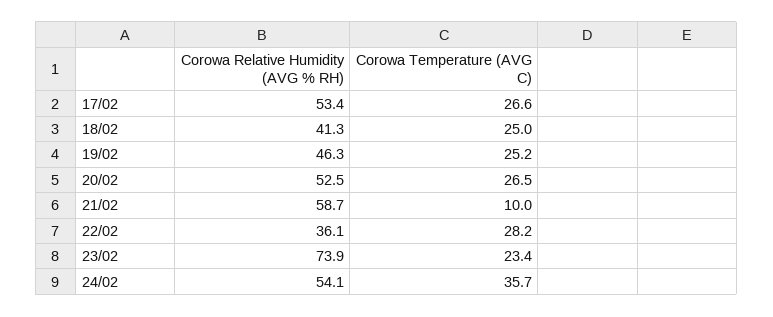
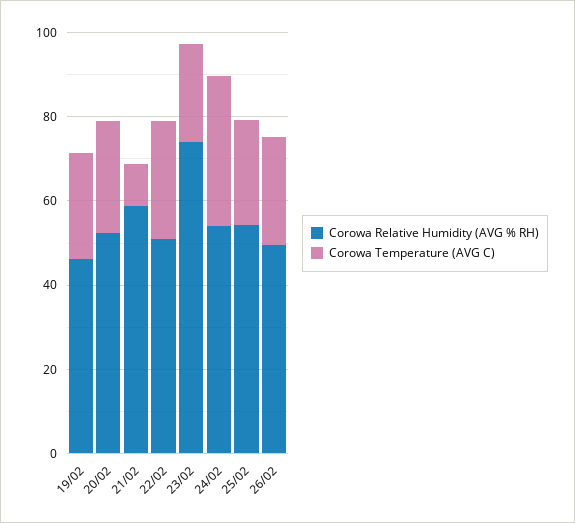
Corowa Relative Humidity (AVG % RH), 17/02: 53.4 -> none
Corowa Temperature (AVG C), 17/02: 26.6 -> none
Corowa Relative Humidity (AVG % RH), 18/02: 41.3 -> none
Corowa Temperature (AVG C), 18/02: 25 -> none
Corowa Relative Humidity (AVG % RH), 22/02: 36.1 -> 50
Corowa Relative Humidity (AVG % RH), 25/02: none -> 55
Corowa Temperature (AVG C), 25/02: none -> 25
Corowa Relative Humidity (AVG % RH), 26/02: none -> 50
Corowa Temperature (AVG C), 26/02: none -> 25

